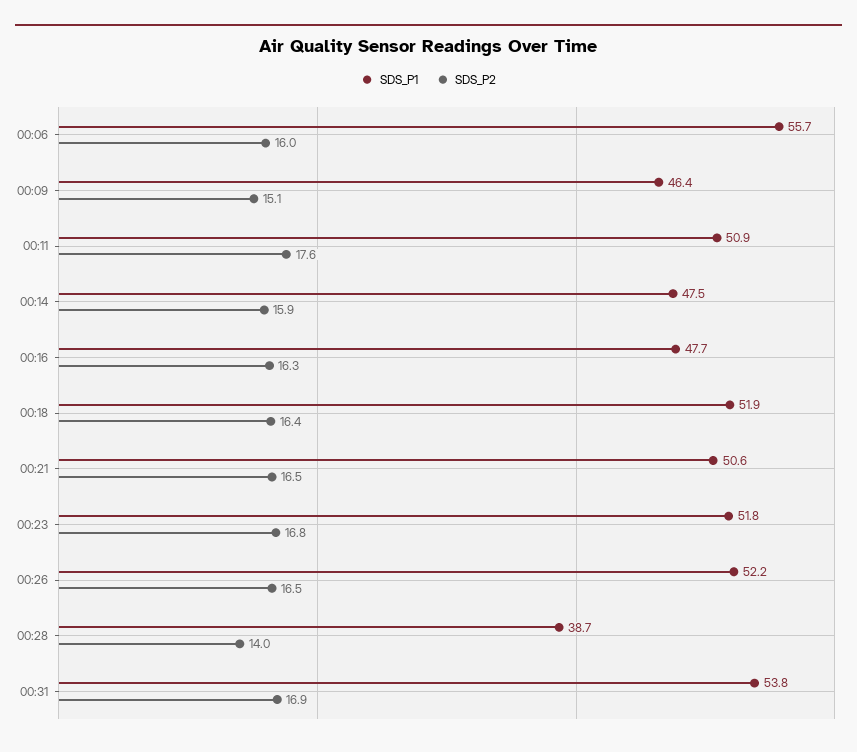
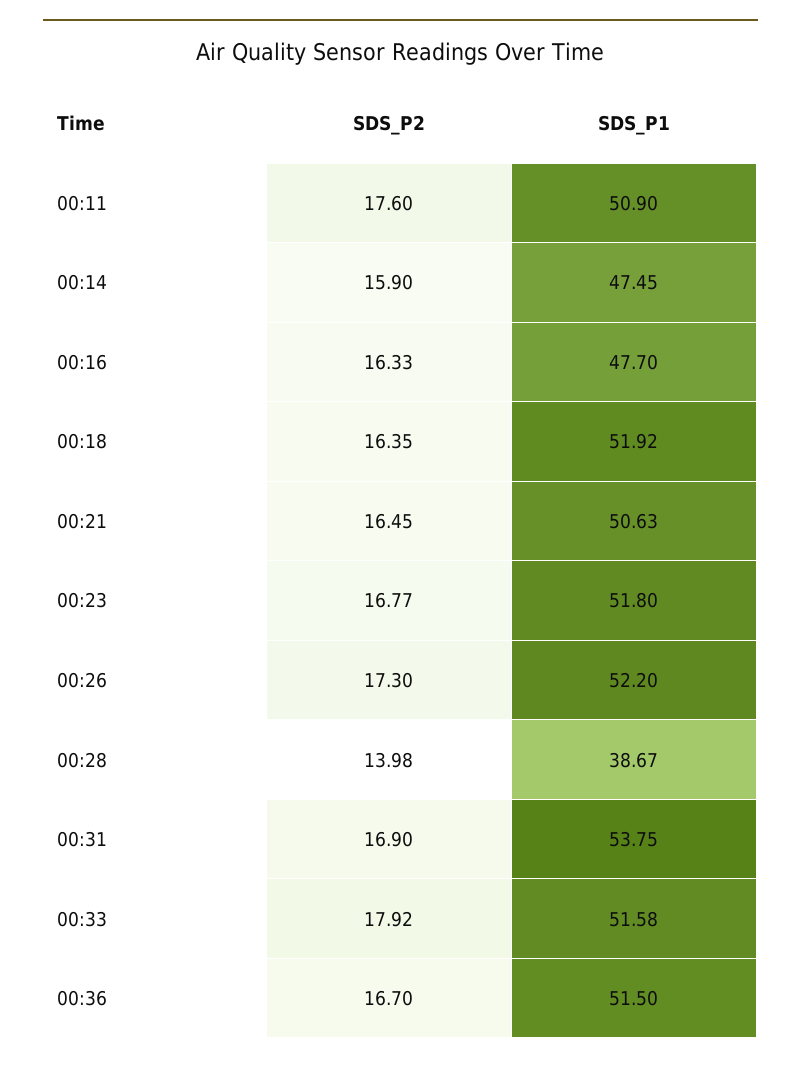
SDS_P1, 00:06: 55.7 -> none
SDS_P2, 00:06: 16 -> none
SDS_P1, 00:09: 46.4 -> none
SDS_P2, 00:09: 15.1 -> none
SDS_P2, 00:26: 16.5 -> 17.3
SDS_P2, 00:33: none -> 17.92
SDS_P1, 00:33: none -> 51.58
SDS_P2, 00:36: none -> 16.7
SDS_P1, 00:36: none -> 51.5

